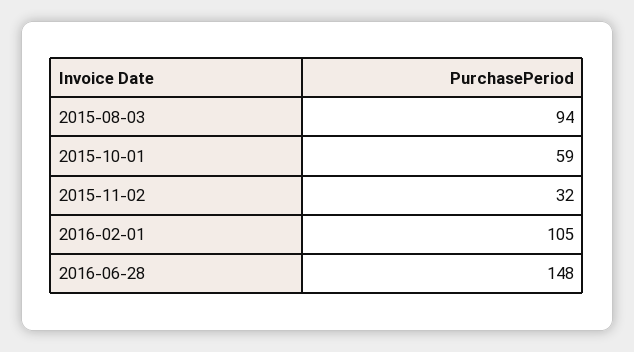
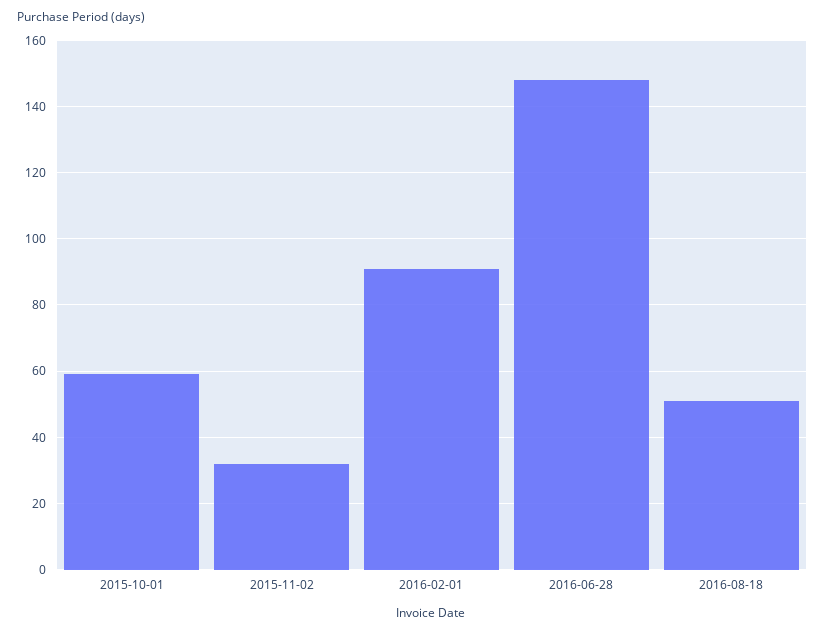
2015-08-03: 94 -> none
2016-02-01: 105 -> 90
2016-08-18: none -> 50

